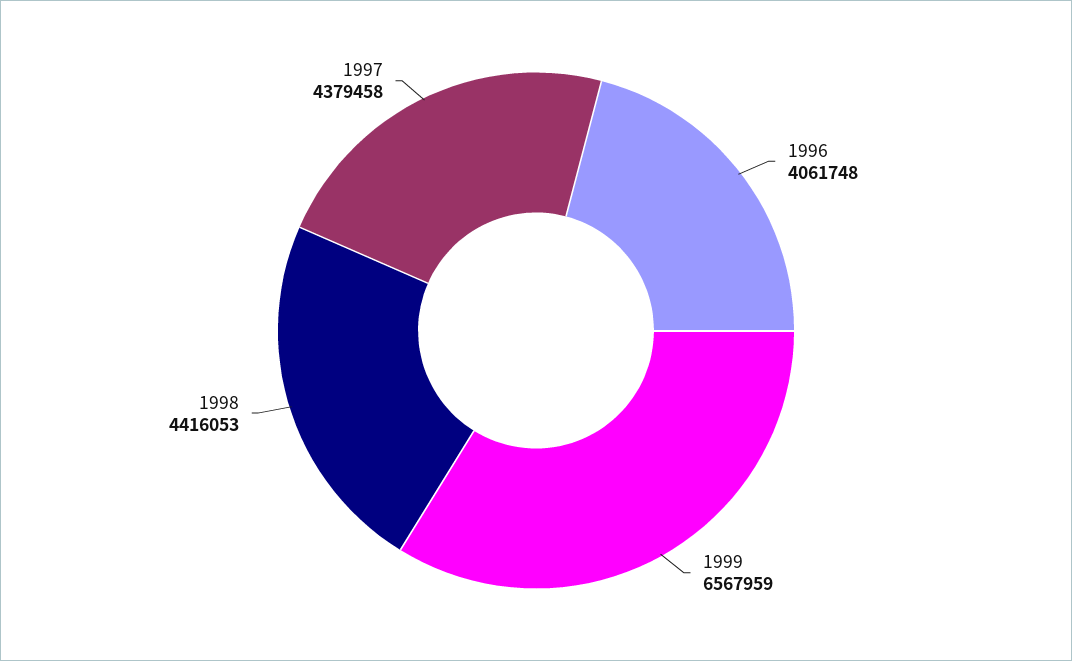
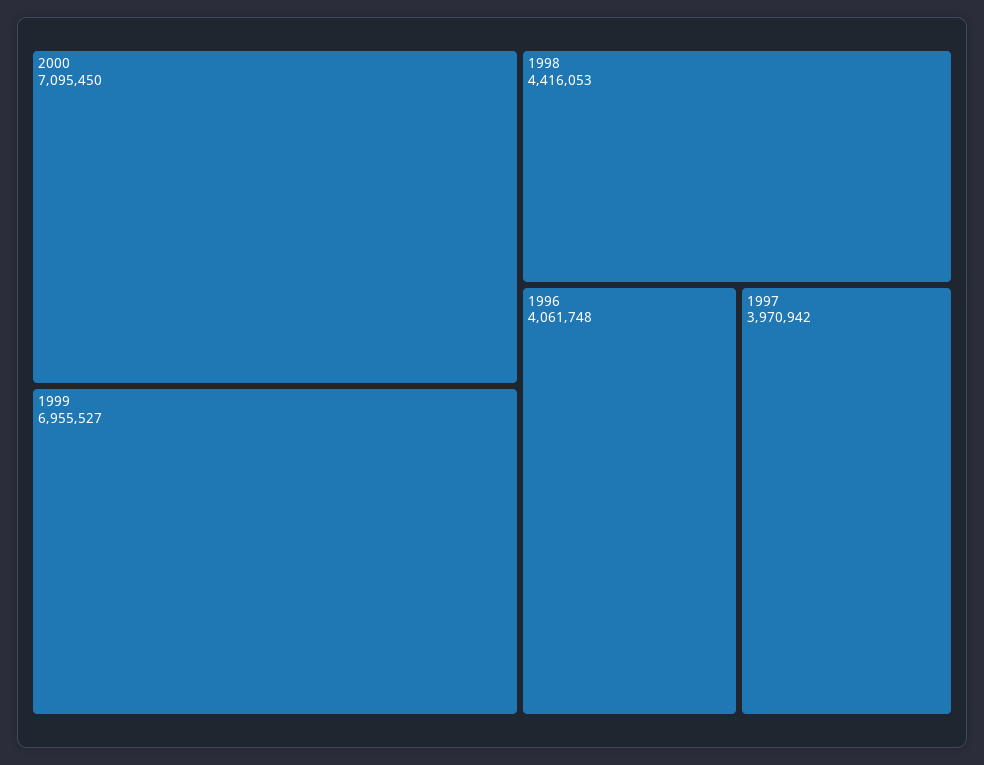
1999: 6567959 -> 6955527
1997: 4379458 -> 3970942
2000: none -> 7095450

